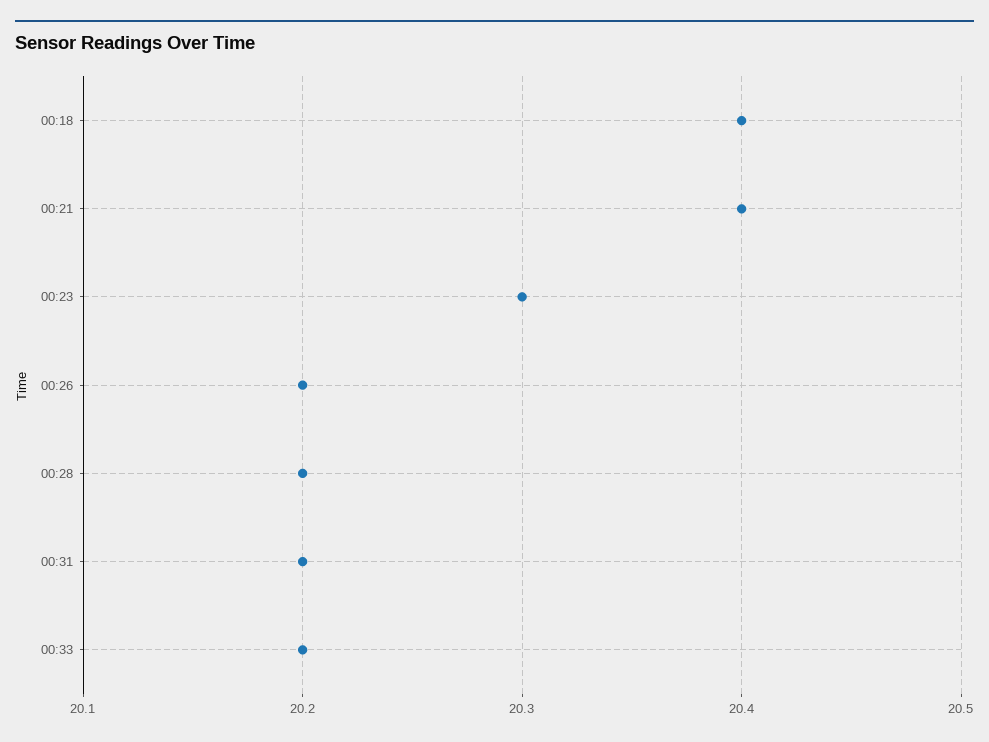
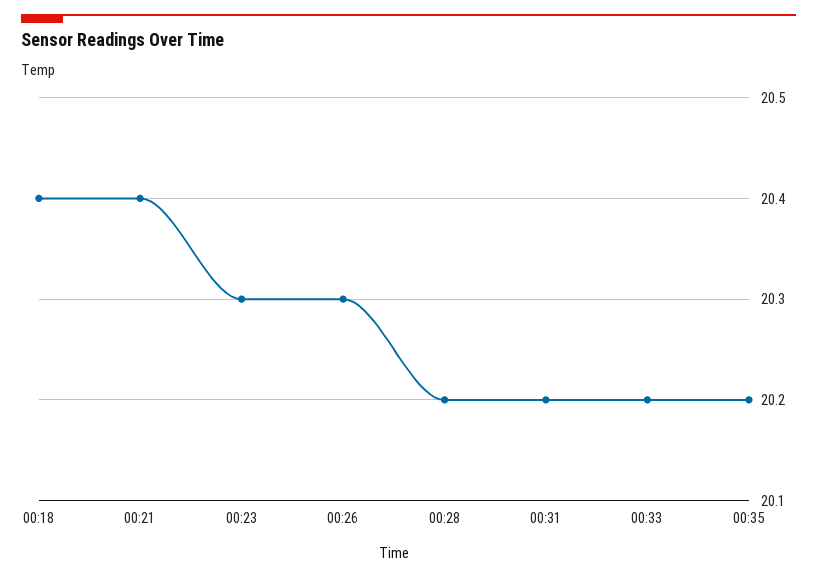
00:26: 20.2 -> 20.3
00:35: none -> 20.2

